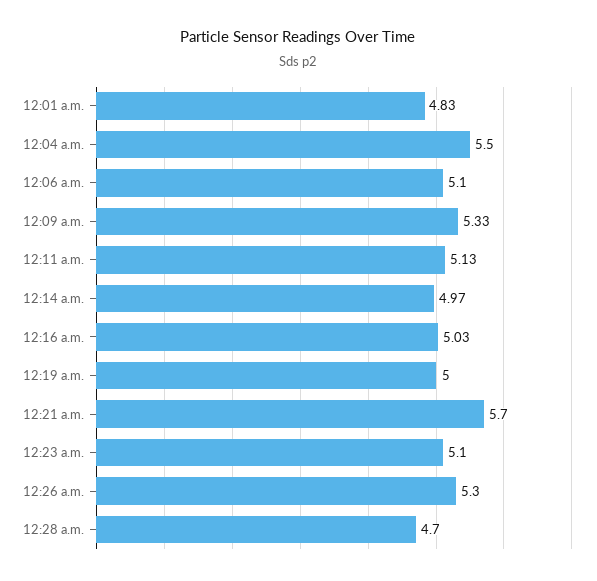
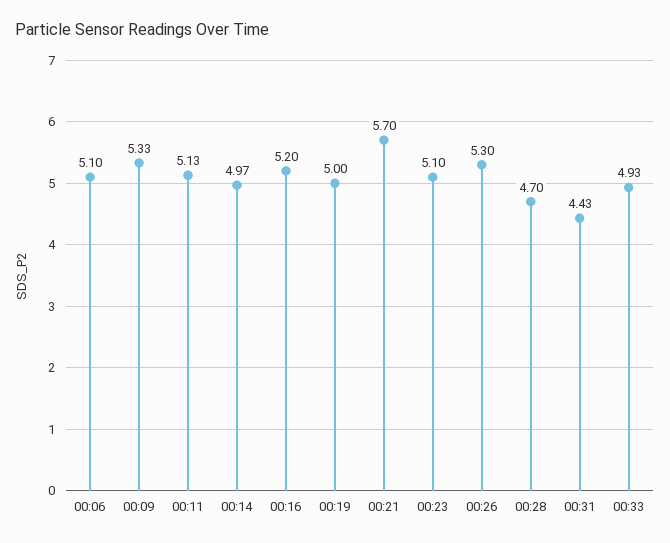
12:01 a.m.: 4.83 -> none
12:04 a.m.: 5.5 -> none
12:16 a.m.: 5.03 -> 5.2
00:31: none -> 4.43
00:33: none -> 4.93

